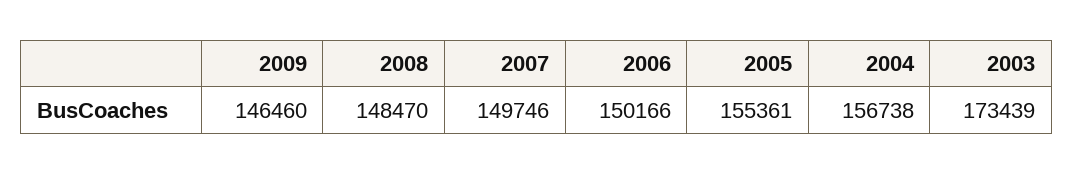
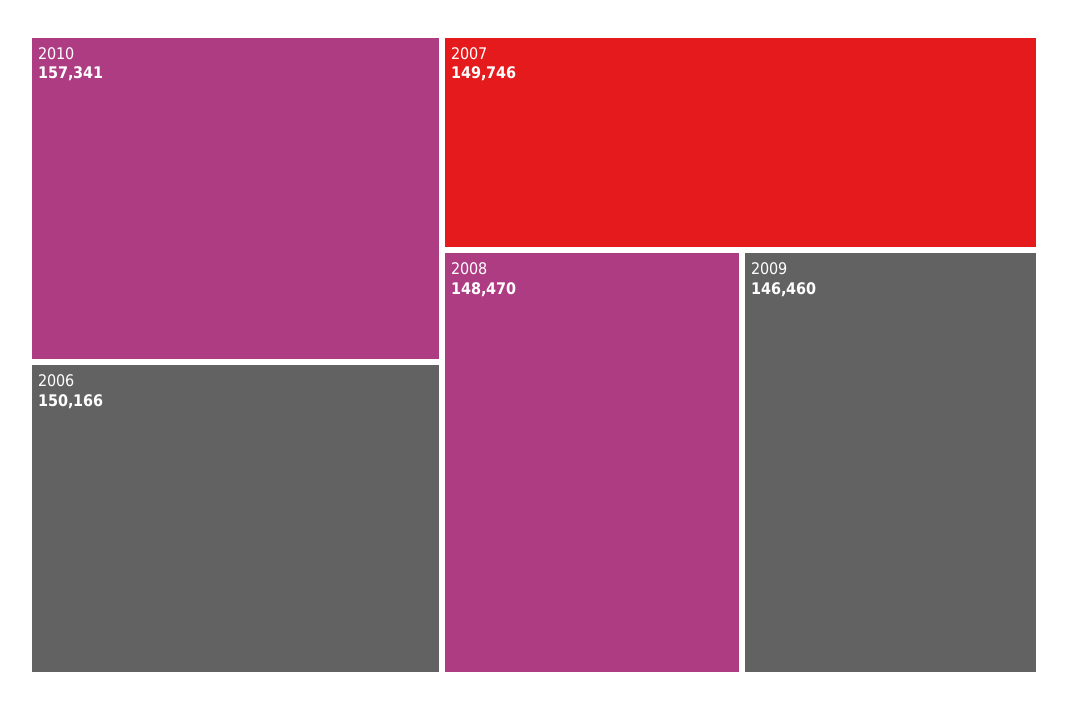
2005: 155361 -> none
2004: 156738 -> none
2003: 173439 -> none
2010: none -> 157341

